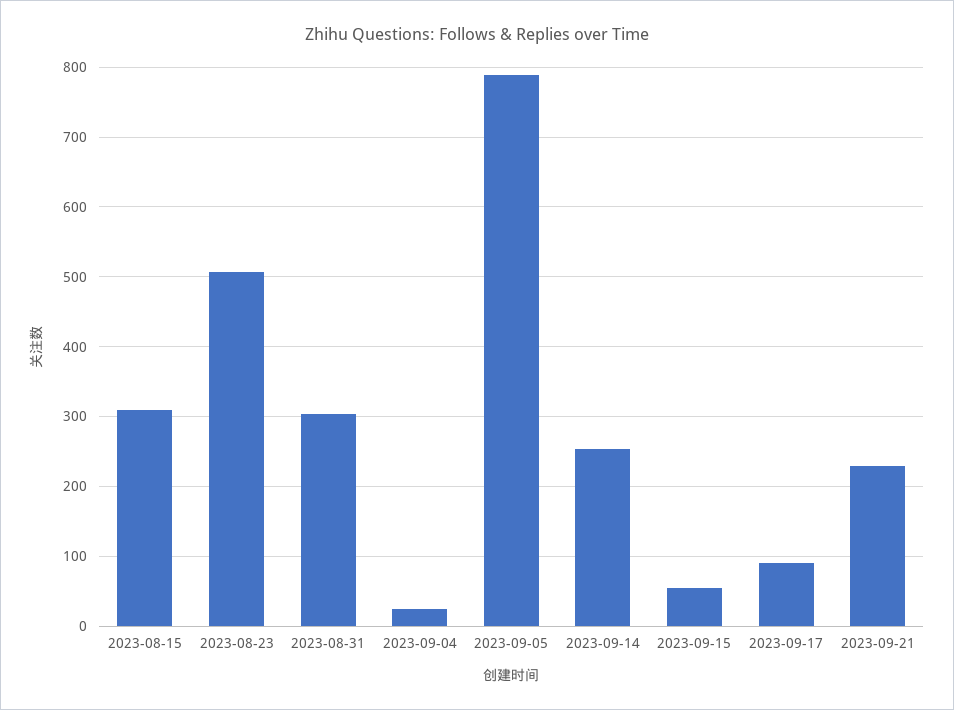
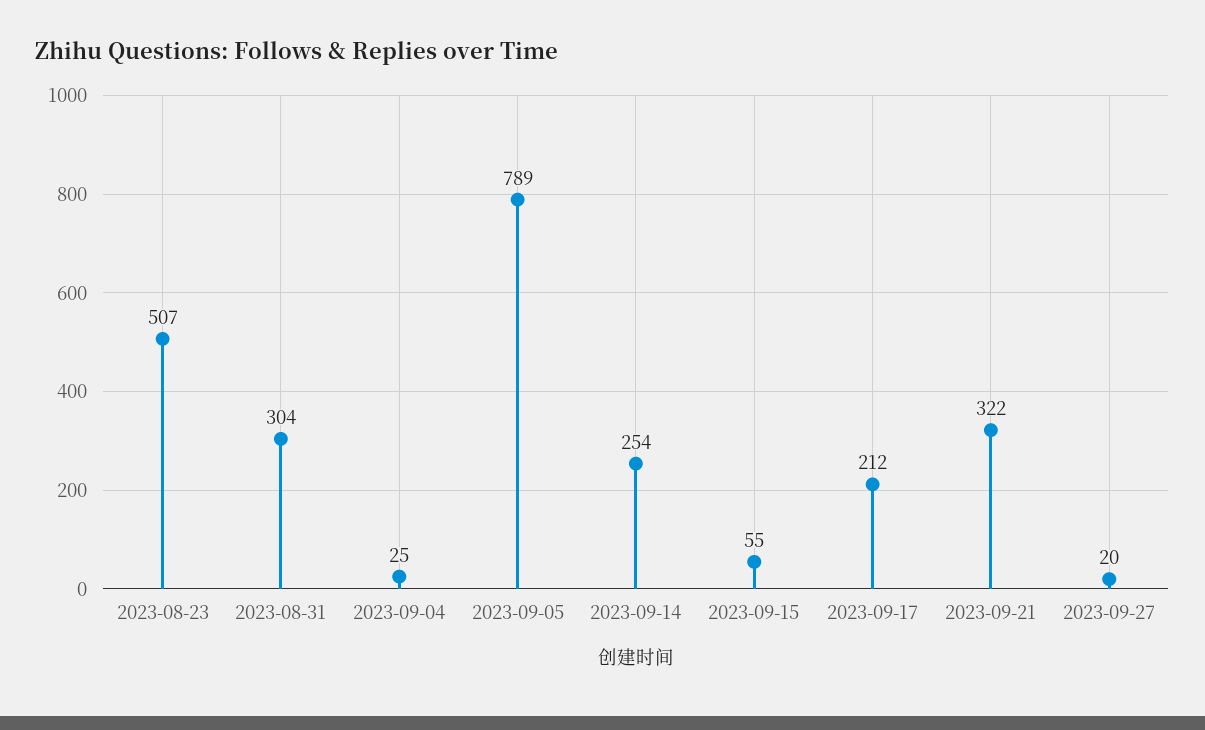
2023-08-15: 310 -> none
2023-09-17: 90 -> 212
2023-09-21: 230 -> 322
2023-09-27: none -> 20

